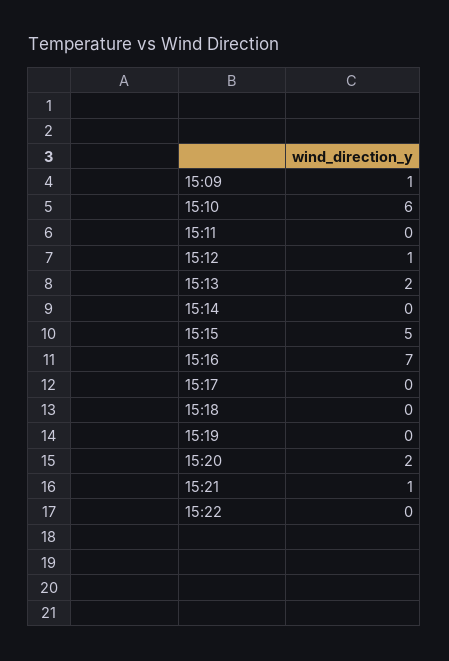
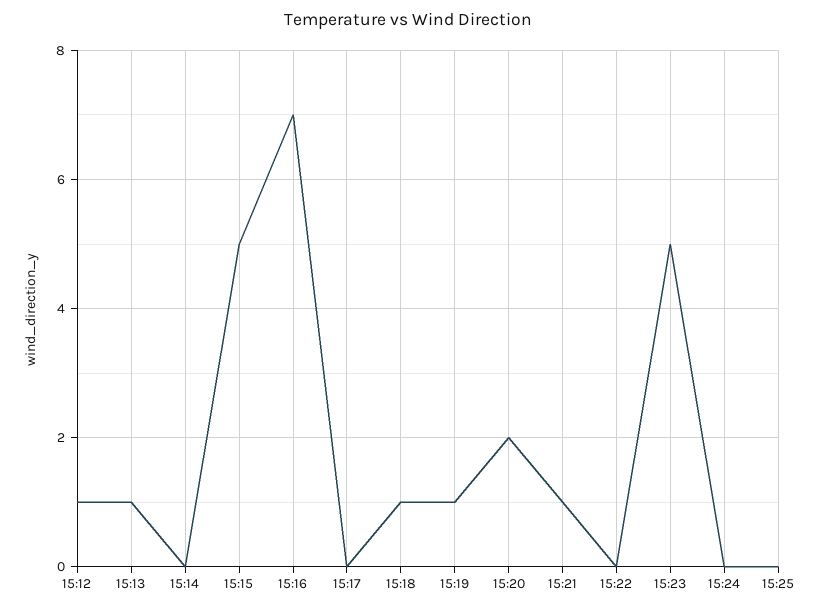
15:09: 1 -> none
15:10: 6 -> none
15:11: 0 -> none
15:13: 2 -> 1
15:18: 0 -> 1
15:19: 0 -> 1
15:23: none -> 5
15:24: none -> 0
15:25: none -> 0

